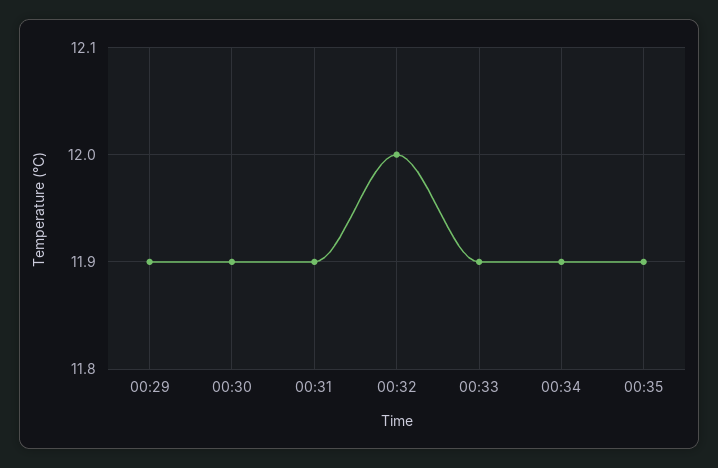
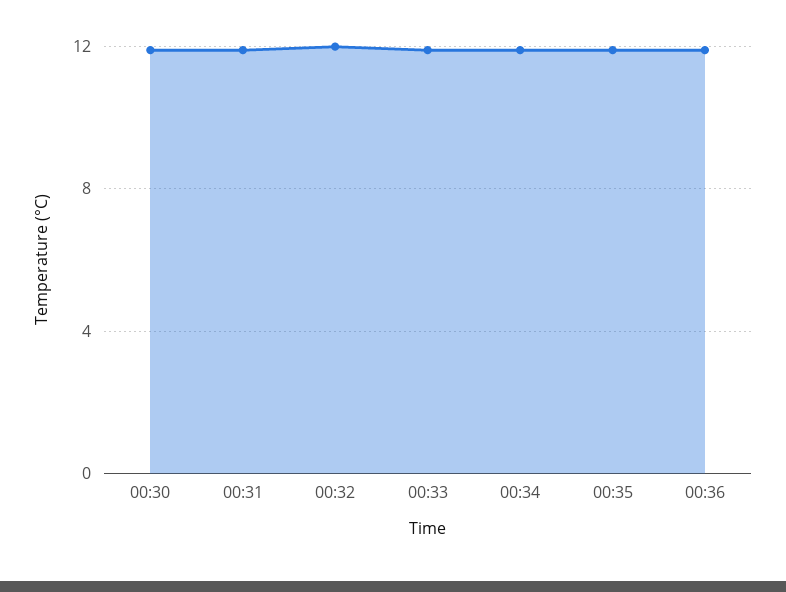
00:29: 11.9 -> none
00:36: none -> 12

